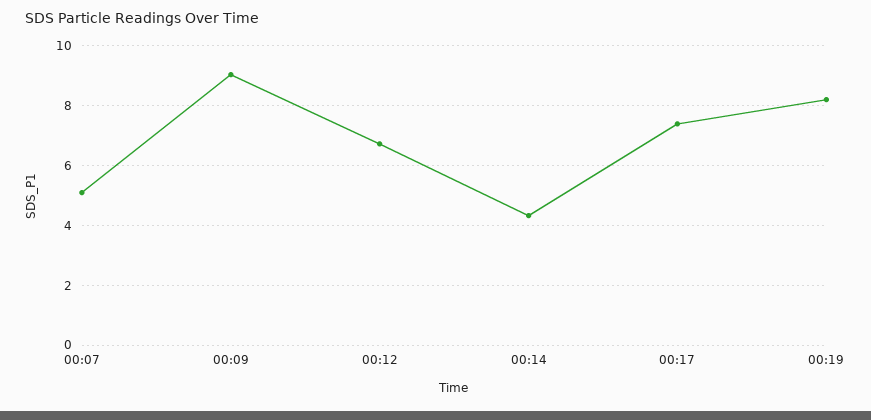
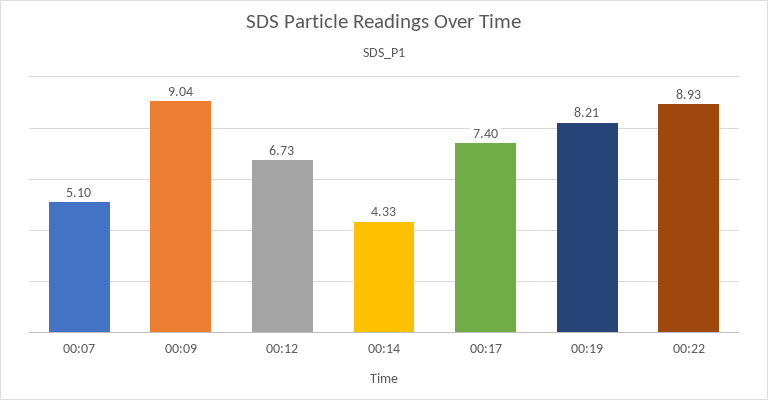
00:22: none -> 8.93

